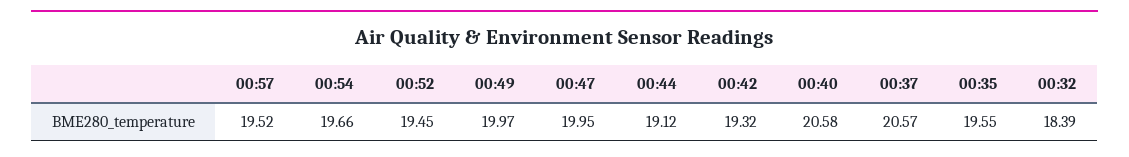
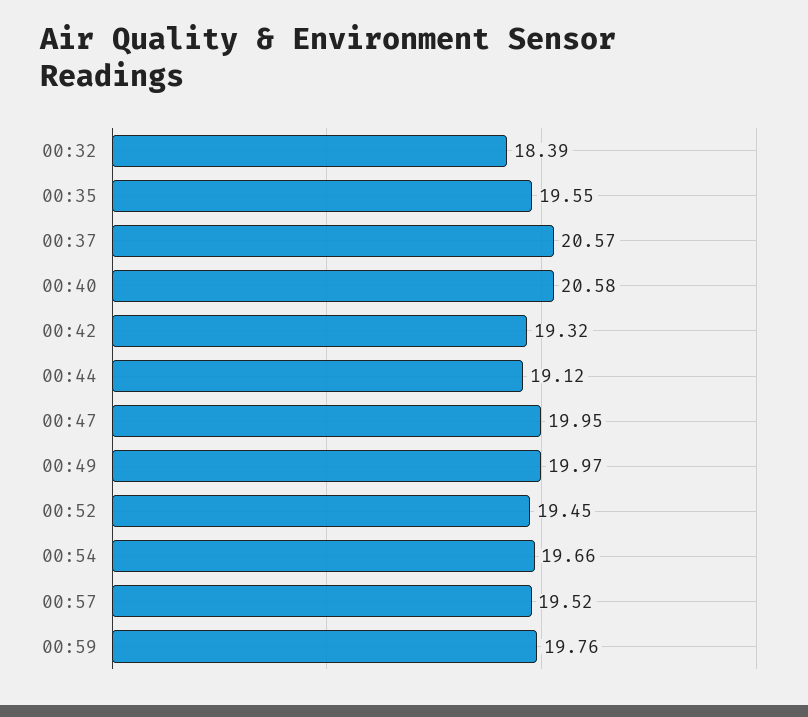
00:59: none -> 19.76

